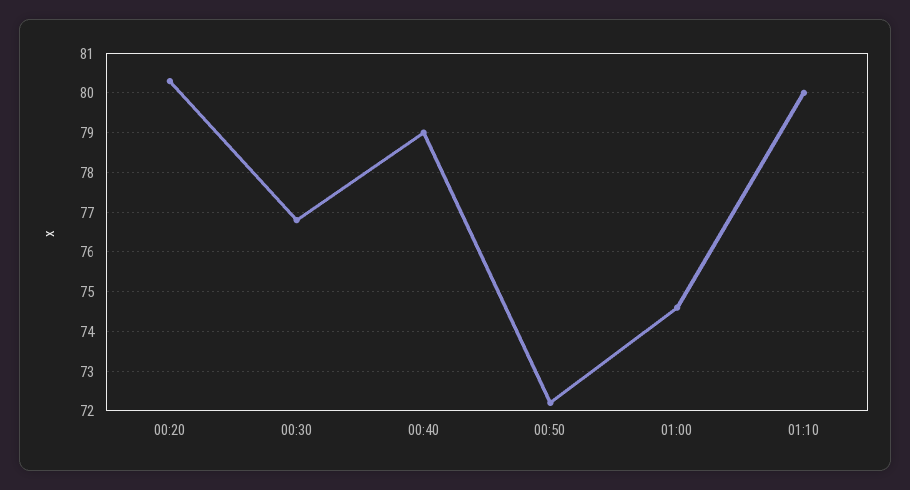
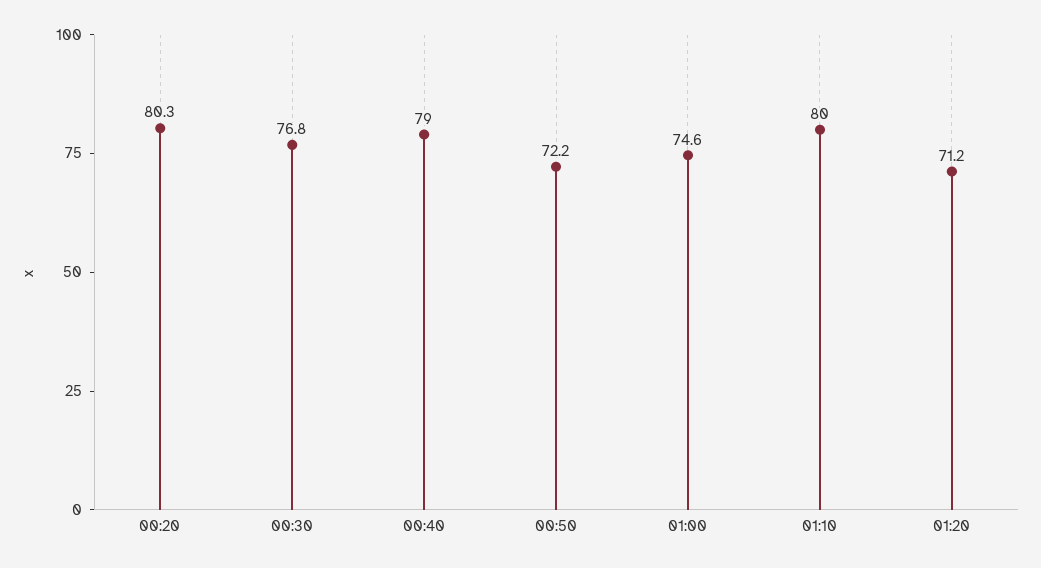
01:20: none -> 71.2

